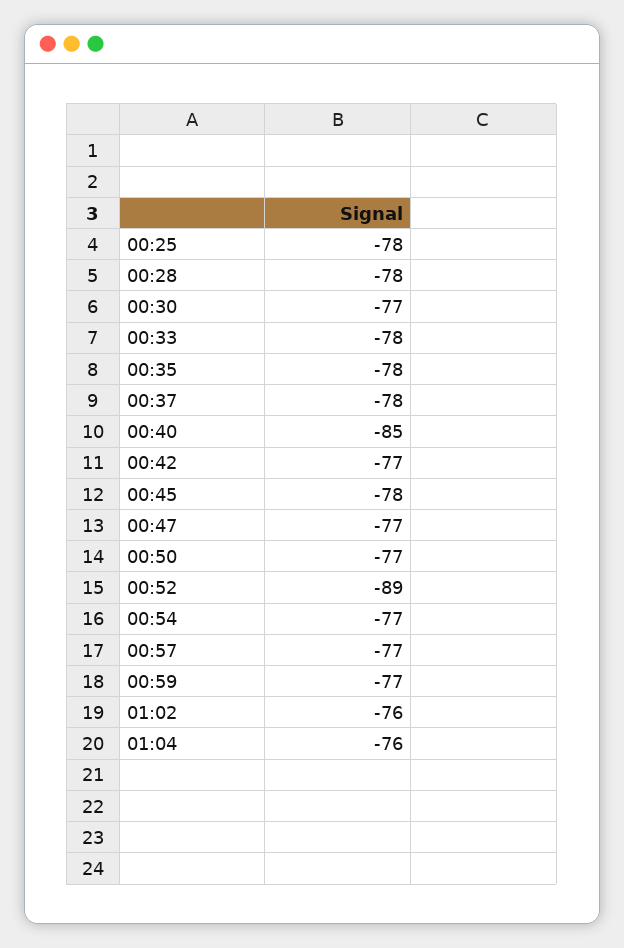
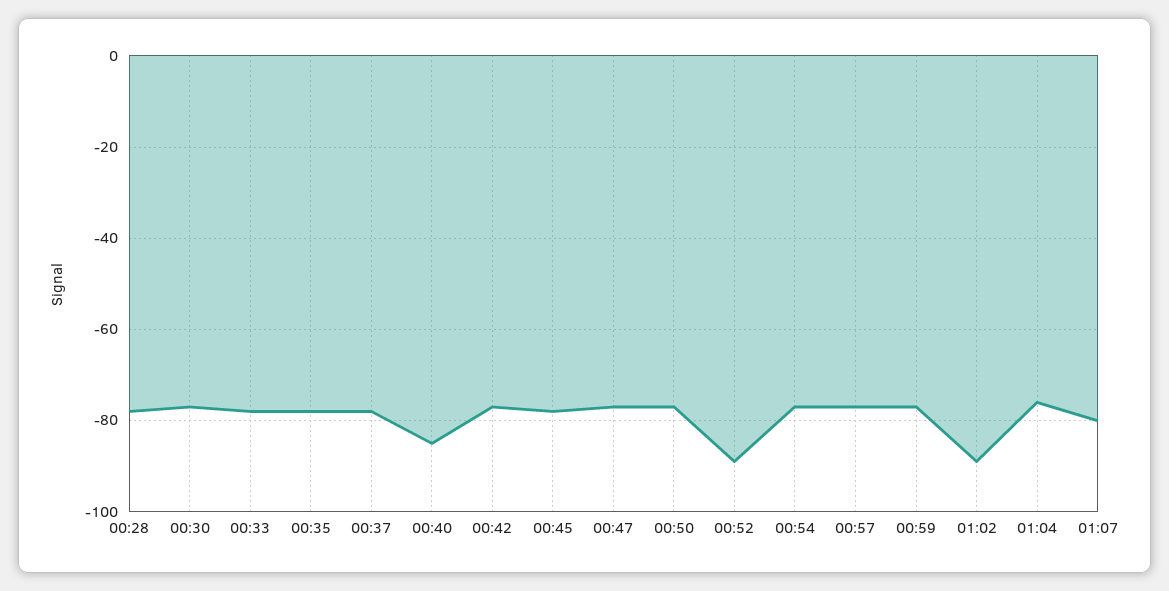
00:25: -78 -> none
01:02: -76 -> -90
01:07: none -> -80

